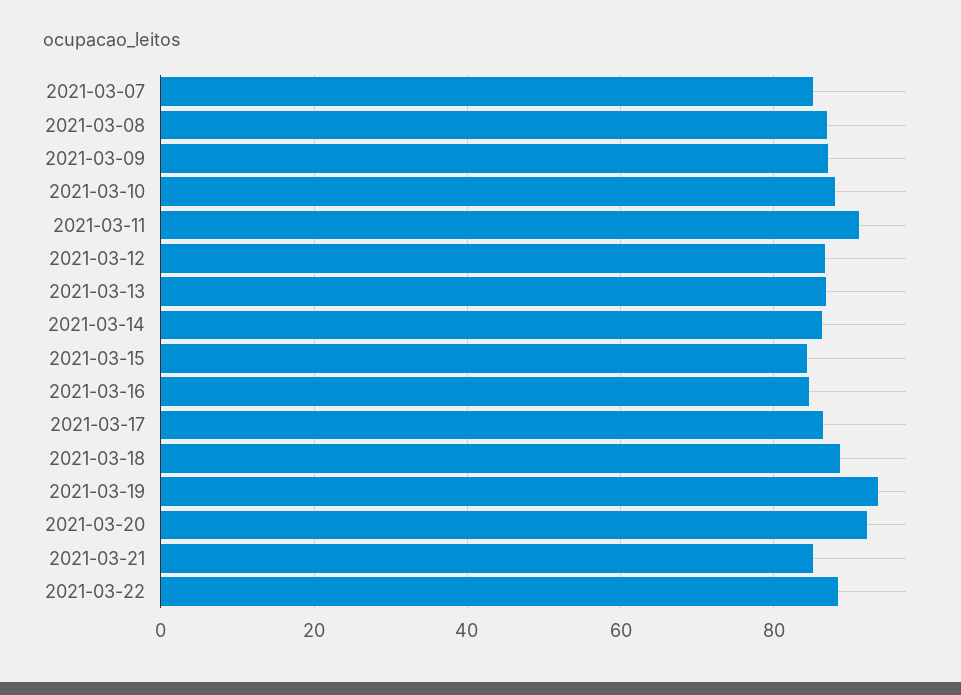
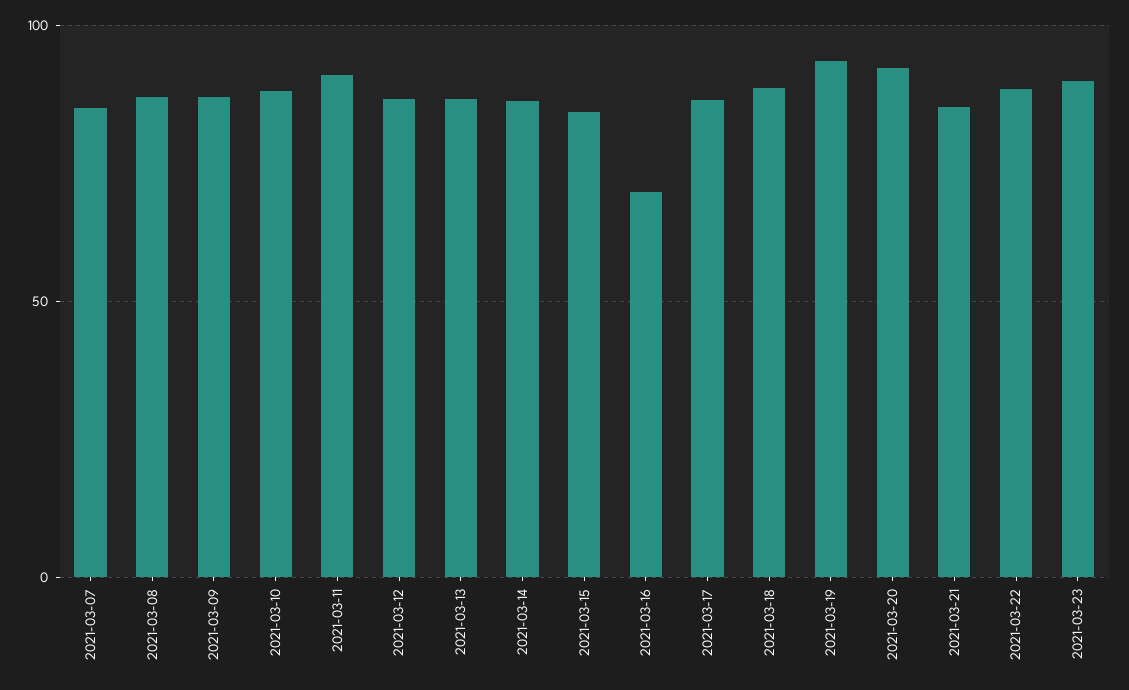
2021-03-16: 84 -> 70
2021-03-23: none -> 90

